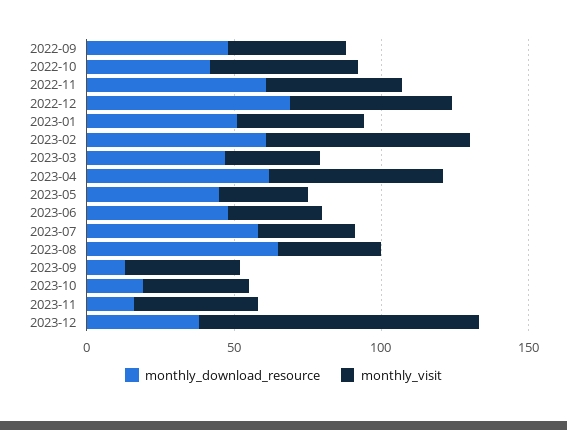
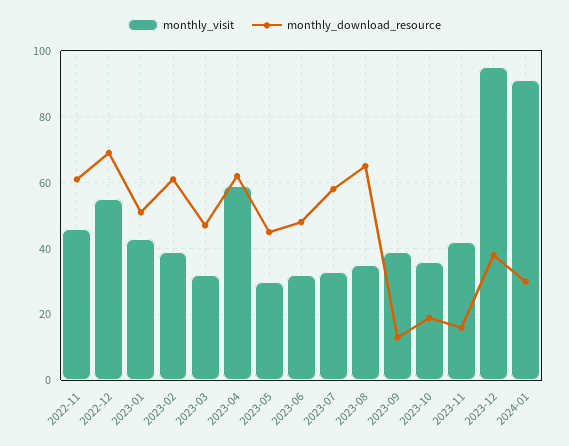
monthly_download_resource, 2022-09: 50 -> none
monthly_visit, 2022-09: 40 -> none
monthly_download_resource, 2022-10: 40 -> none
monthly_visit, 2022-10: 50 -> none
monthly_visit, 2023-02: 70 -> 40
monthly_visit, 2024-01: none -> 90
monthly_download_resource, 2024-01: none -> 30

